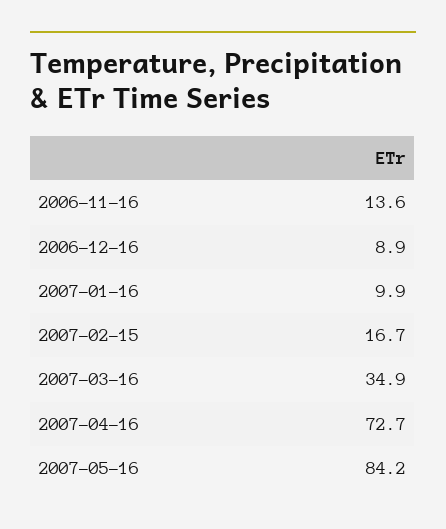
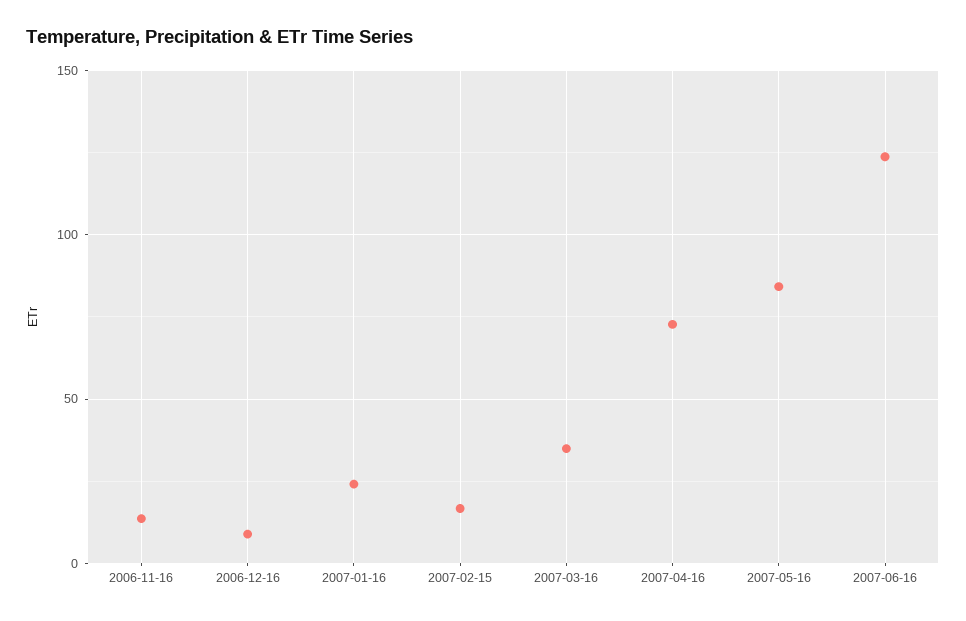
2007-01-16: 9.9 -> 25
2007-06-16: none -> 125

